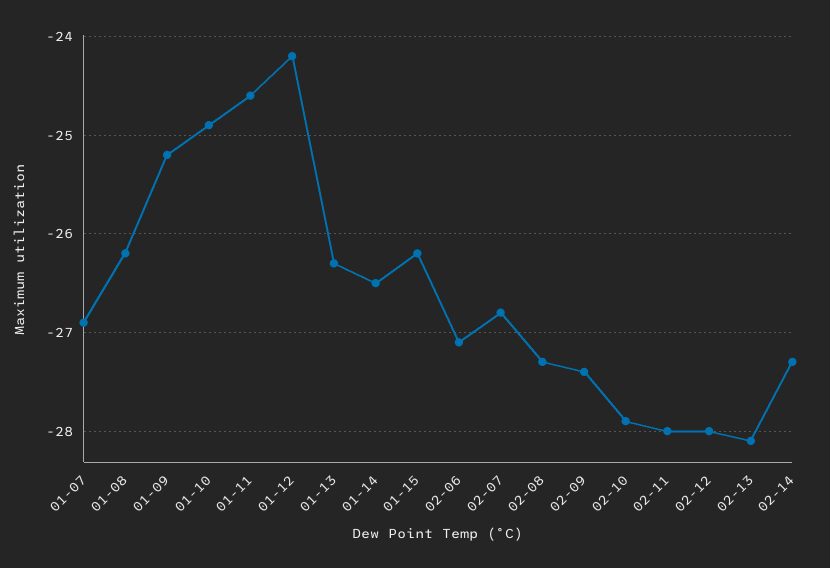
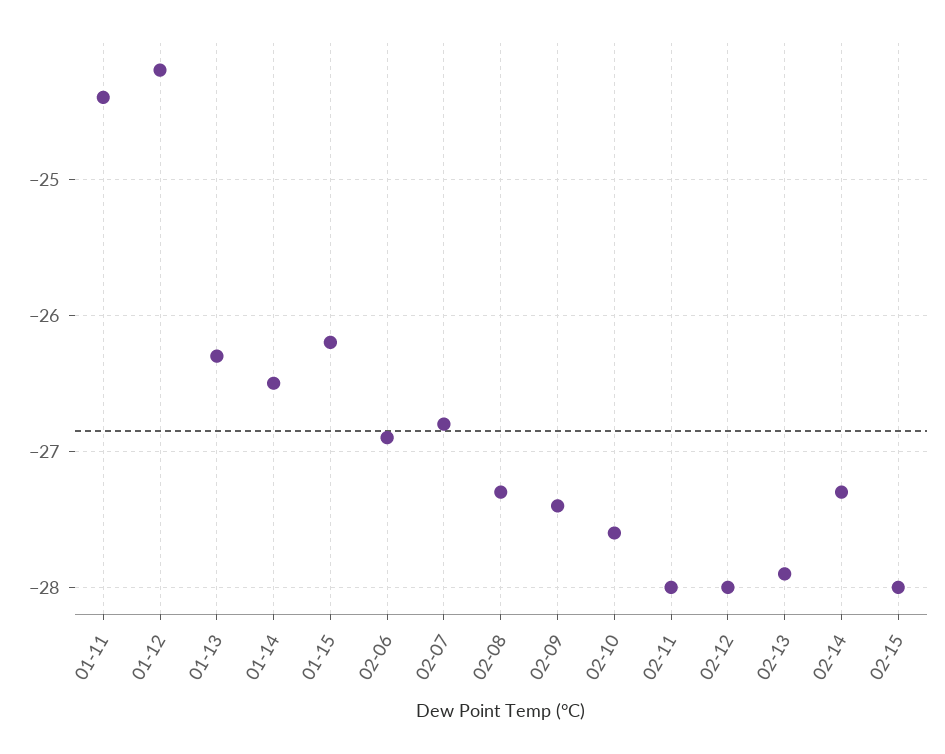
01-07: -26.9 -> none
01-08: -26.2 -> none
01-09: -25.2 -> none
01-10: -24.9 -> none
01-11: -24.6 -> -24.4
02-06: -27.1 -> -26.9
02-10: -27.9 -> -27.6
02-13: -28.1 -> -27.9
02-15: none -> -28

